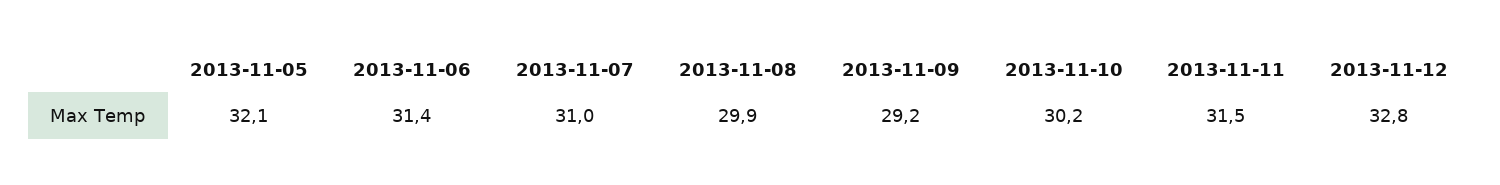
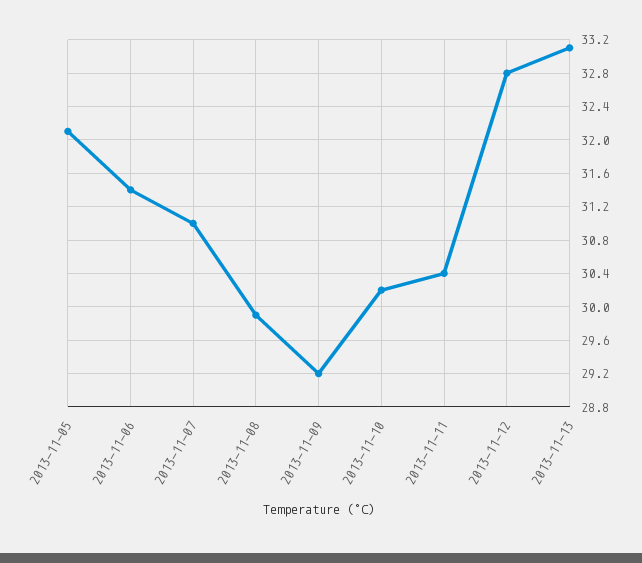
2013-11-11: 31.5 -> 30.4
2013-11-13: none -> 33.1

